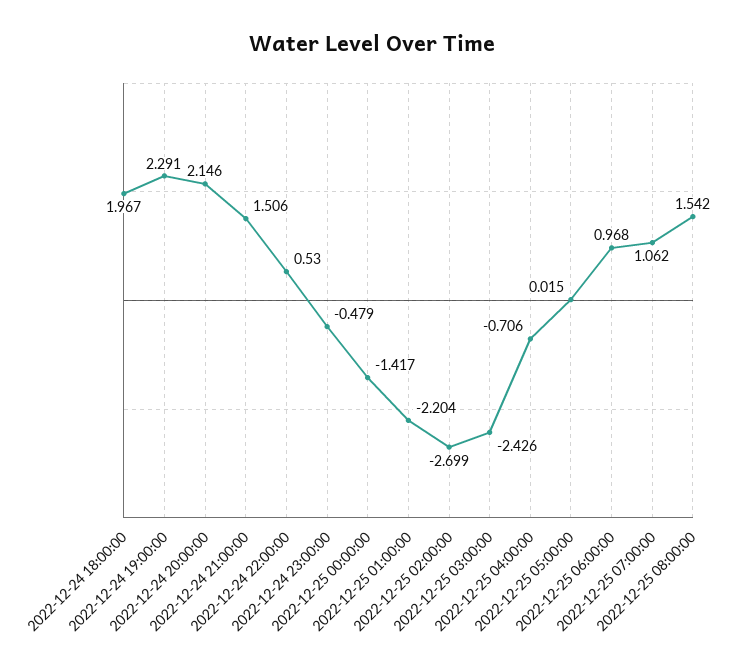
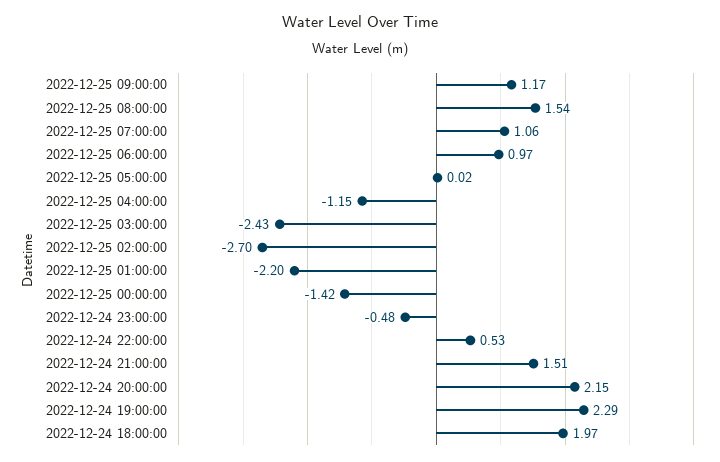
2022-12-25 04:00:00: -0.706 -> -1.15
2022-12-25 09:00:00: none -> 1.17

